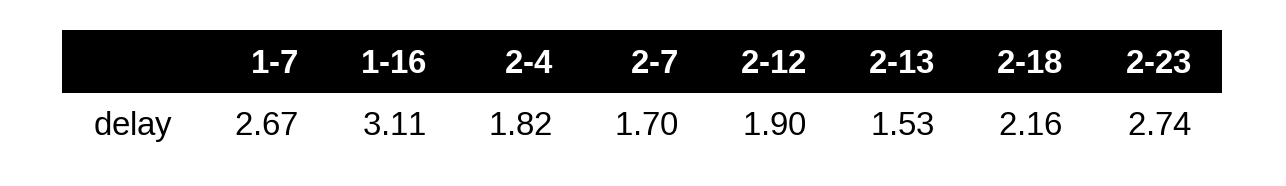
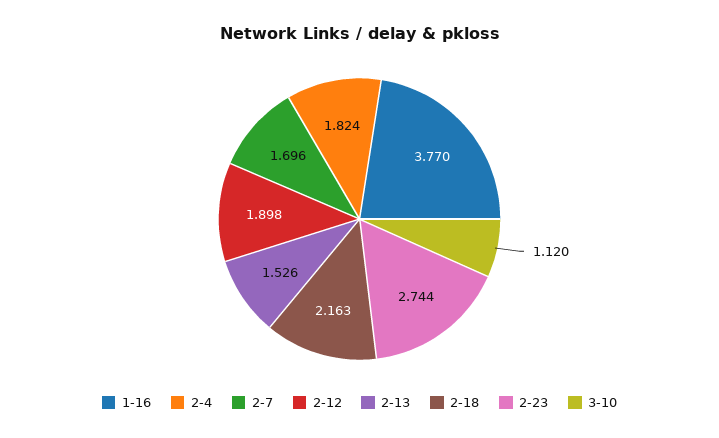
1-7: 2.67 -> none
1-16: 3.11 -> 3.77
3-10: none -> 1.12

